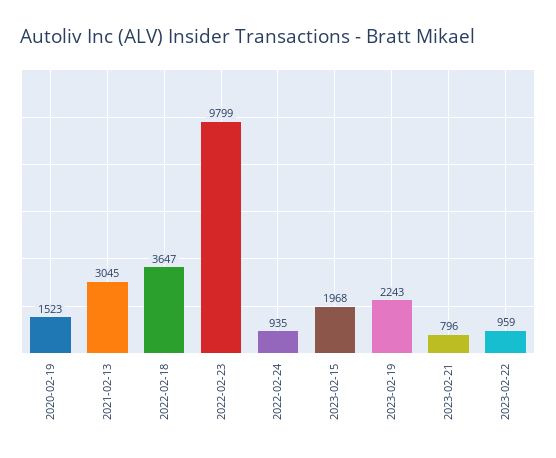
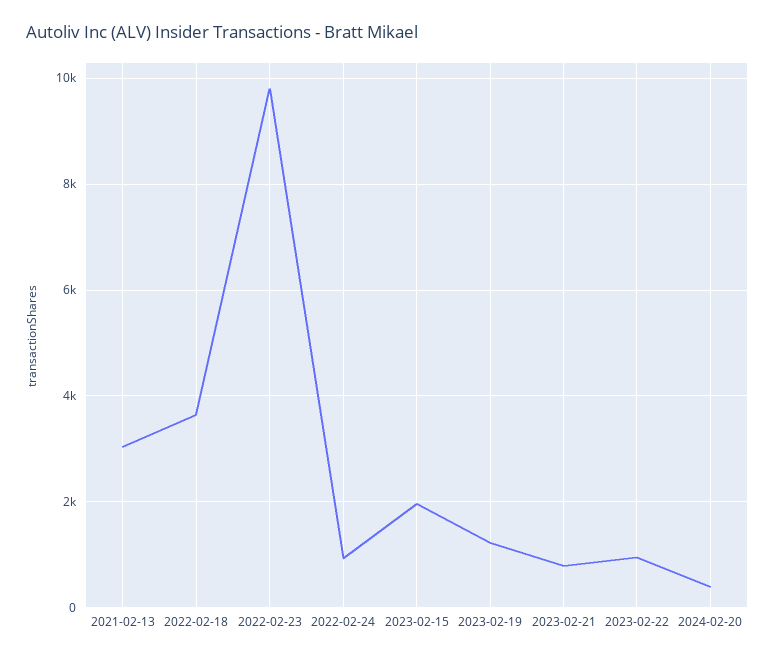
2020-02-19: 1523 -> none
2023-02-19: 2243 -> 1200
2024-02-20: none -> 400

